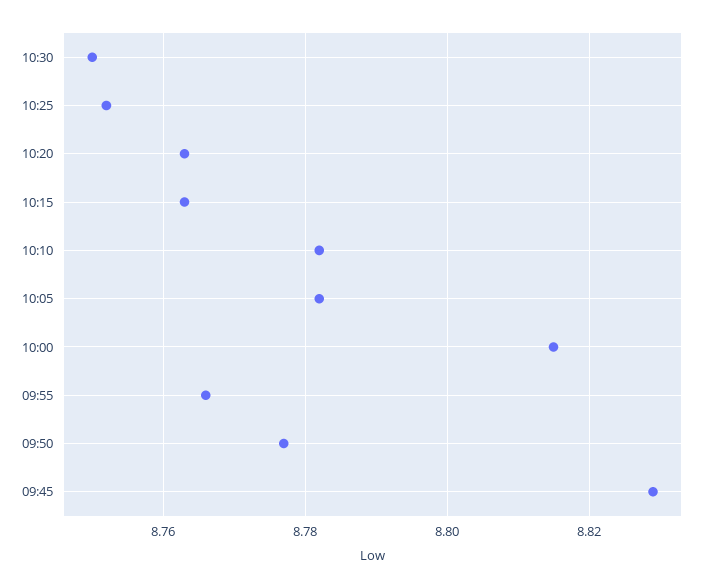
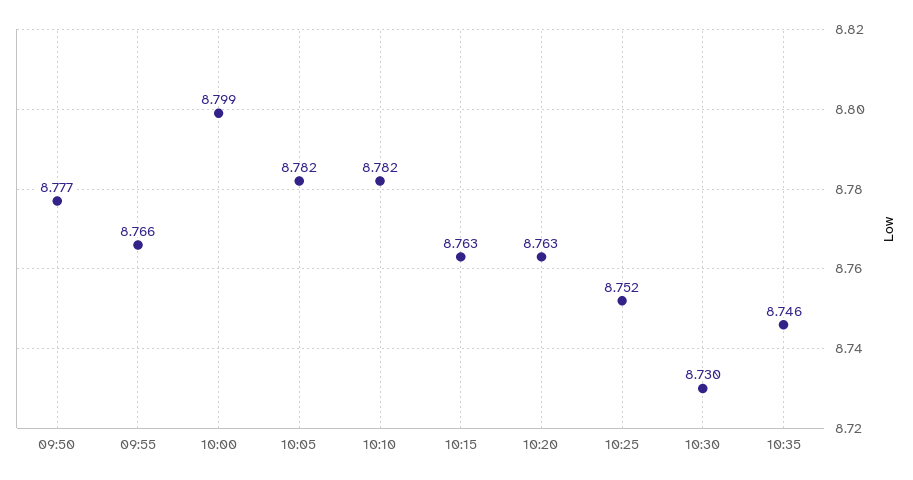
10:30: 8.75 -> 8.73
10:00: 8.815 -> 8.799
09:45: 8.83 -> none
10:35: none -> 8.746

